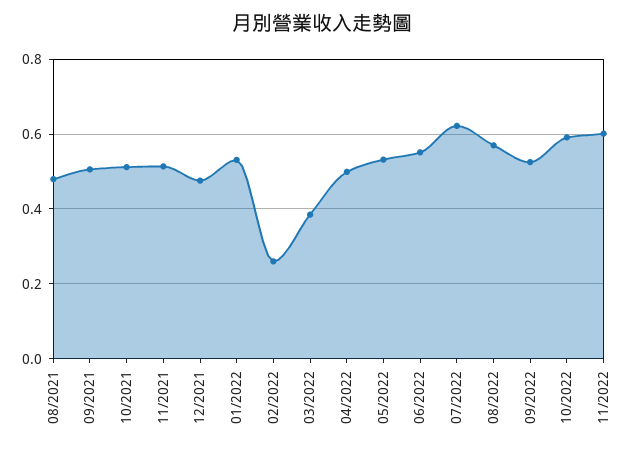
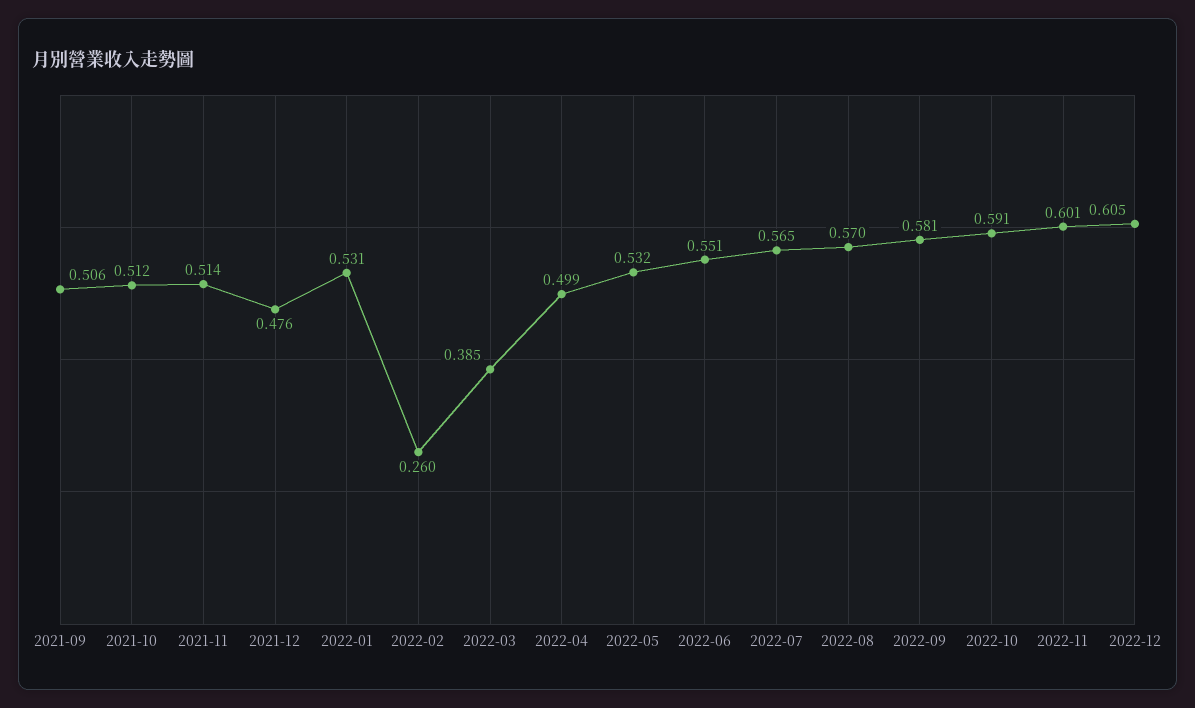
08/2021: 0.48 -> none
07/2022: 0.62 -> 0.565
09/2022: 0.52 -> 0.581
2022-12: none -> 0.605

